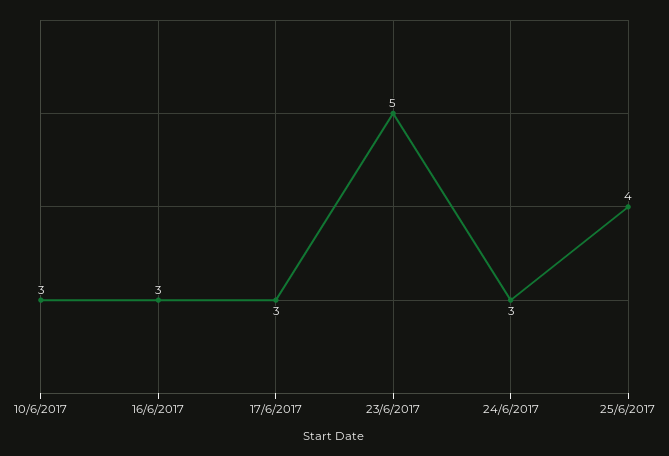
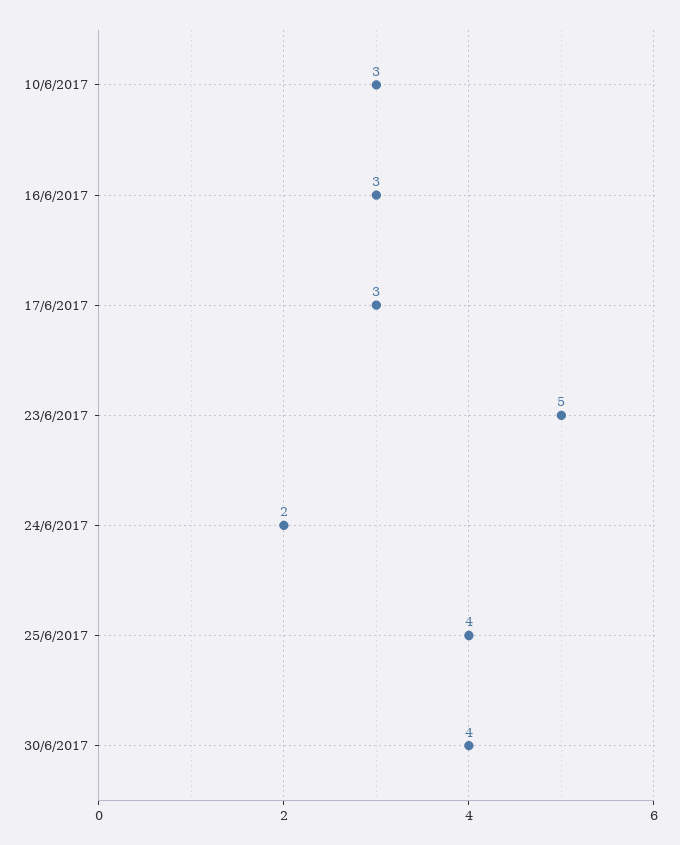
24/6/2017: 3 -> 2
30/6/2017: none -> 4

